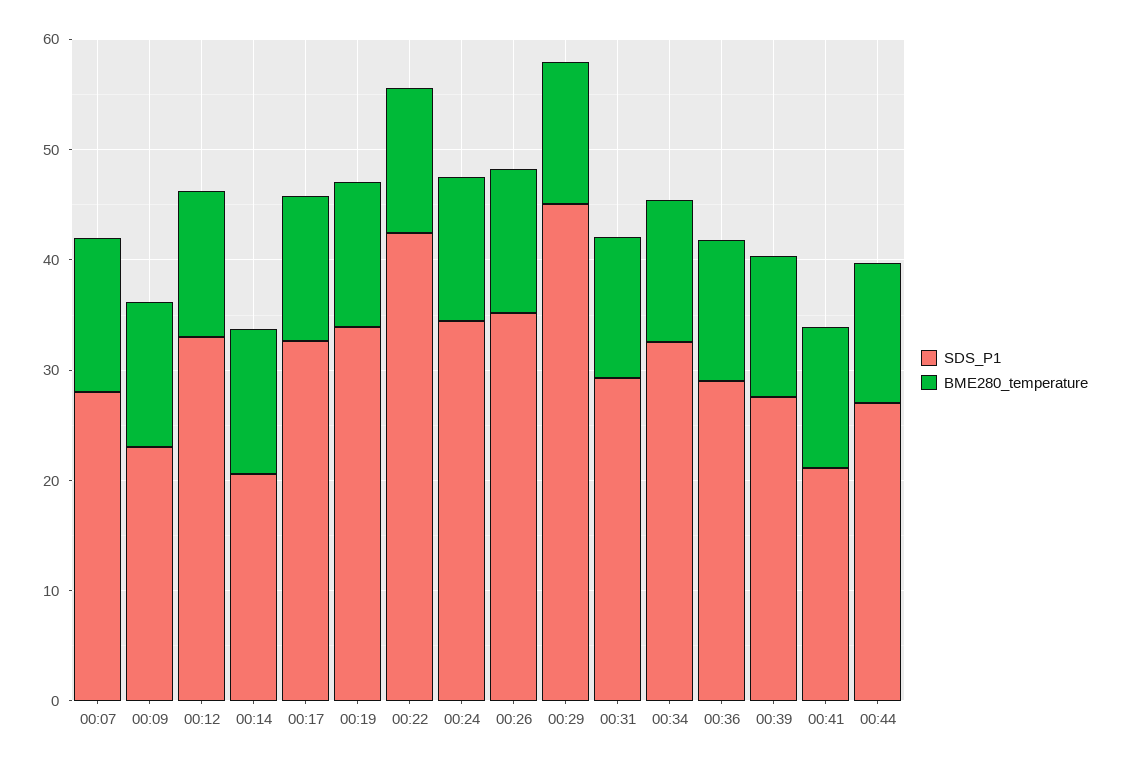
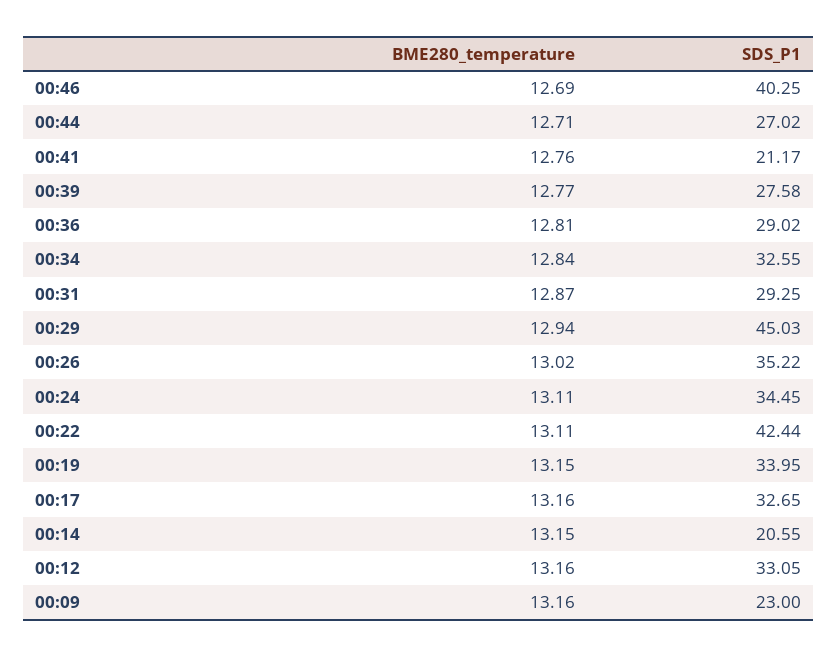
SDS_P1, 00:07: 28 -> none
BME280_temperature, 00:07: 14 -> none
BME280_temperature, 00:46: none -> 12.69
SDS_P1, 00:46: none -> 40.25

